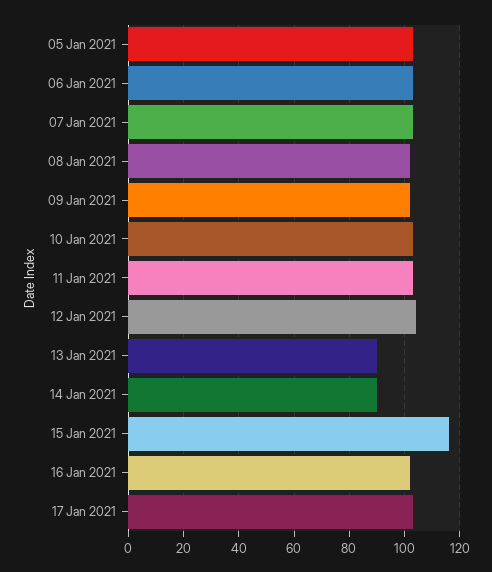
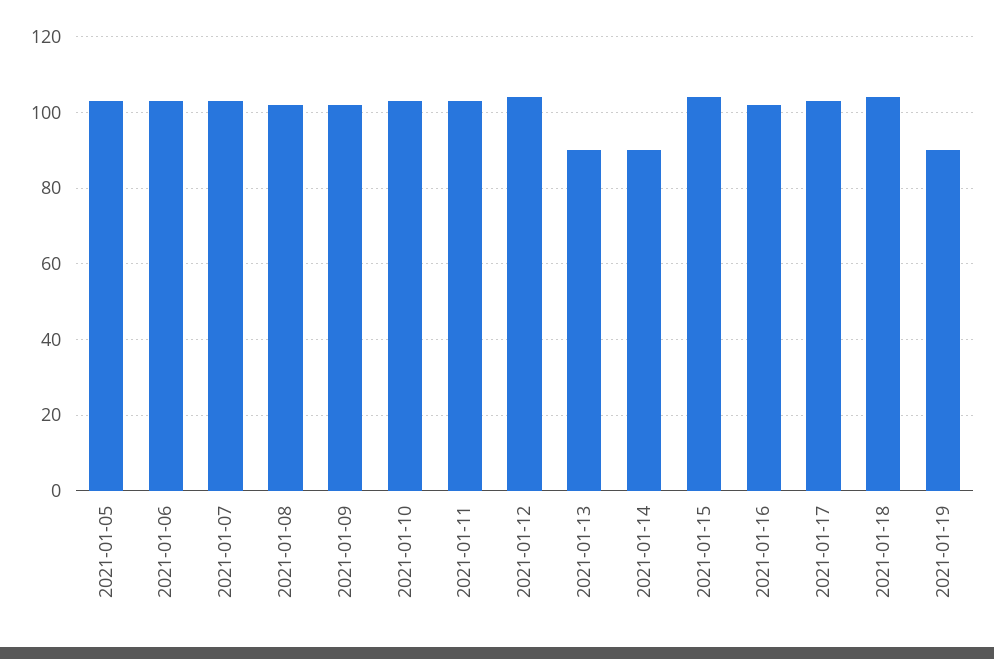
15 Jan 2021: 115 -> 105
2021-01-18: none -> 105
2021-01-19: none -> 90

